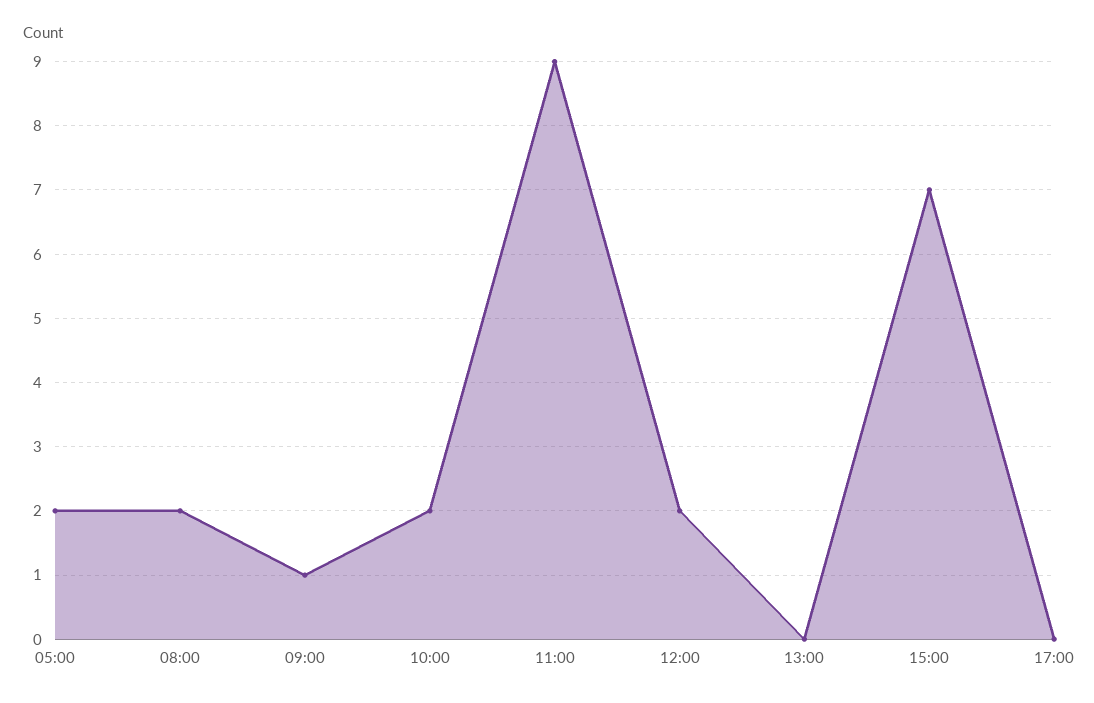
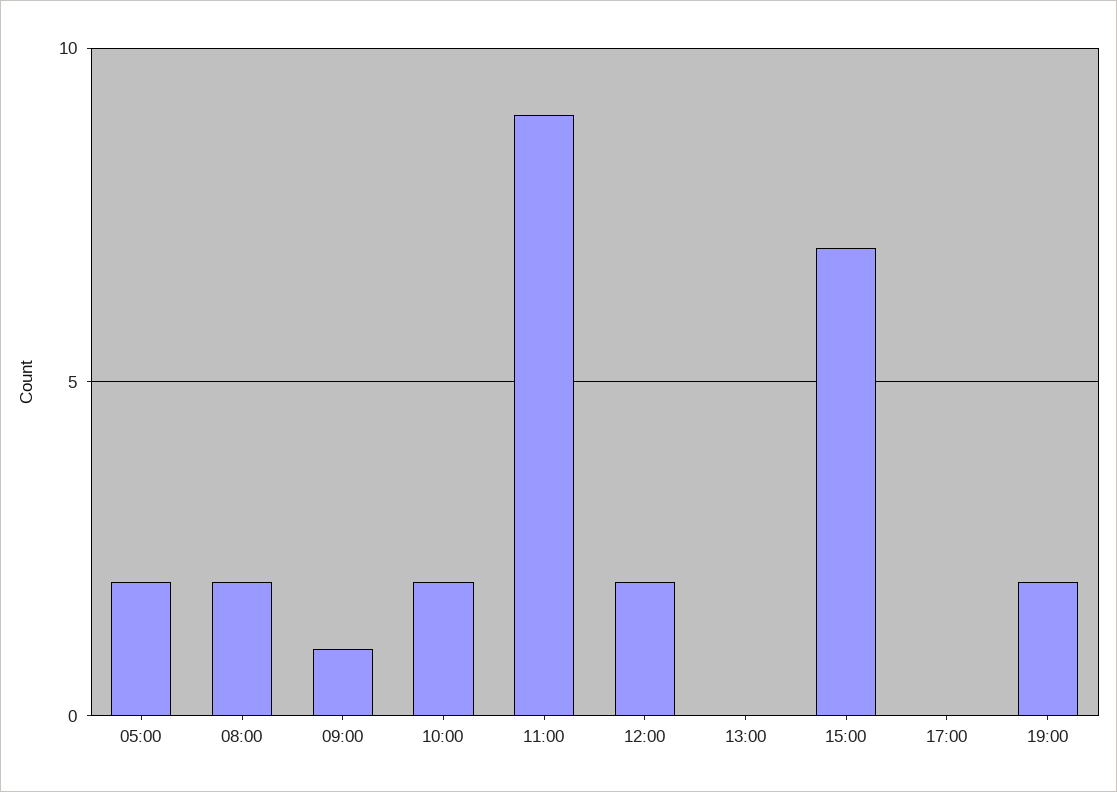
19:00: none -> 2

